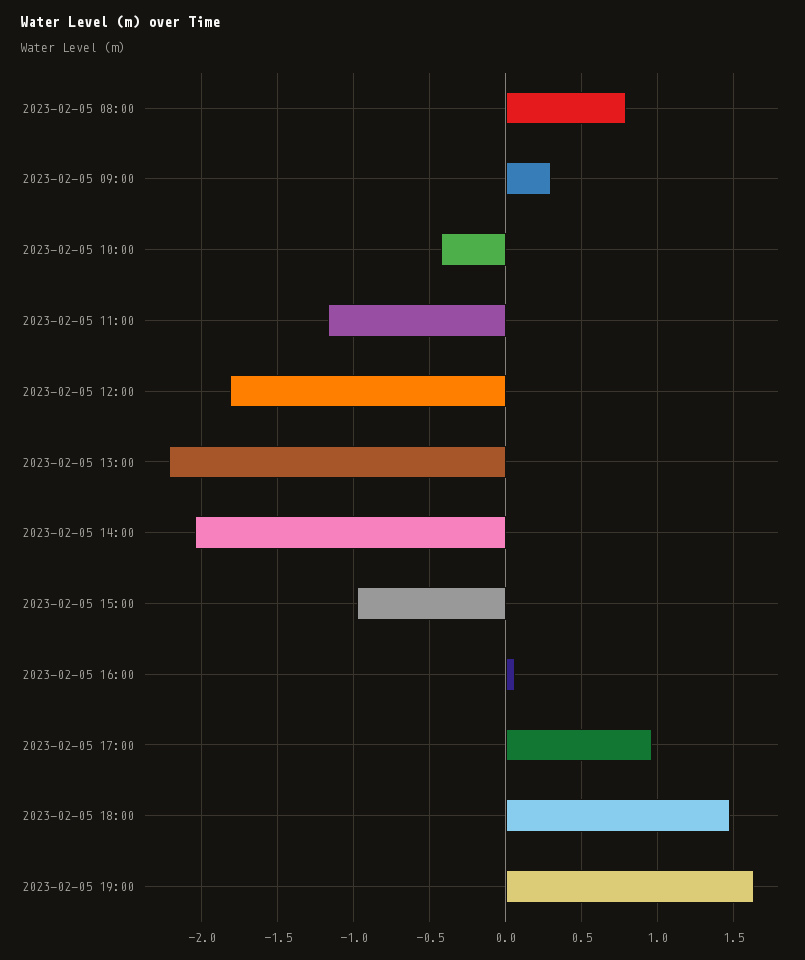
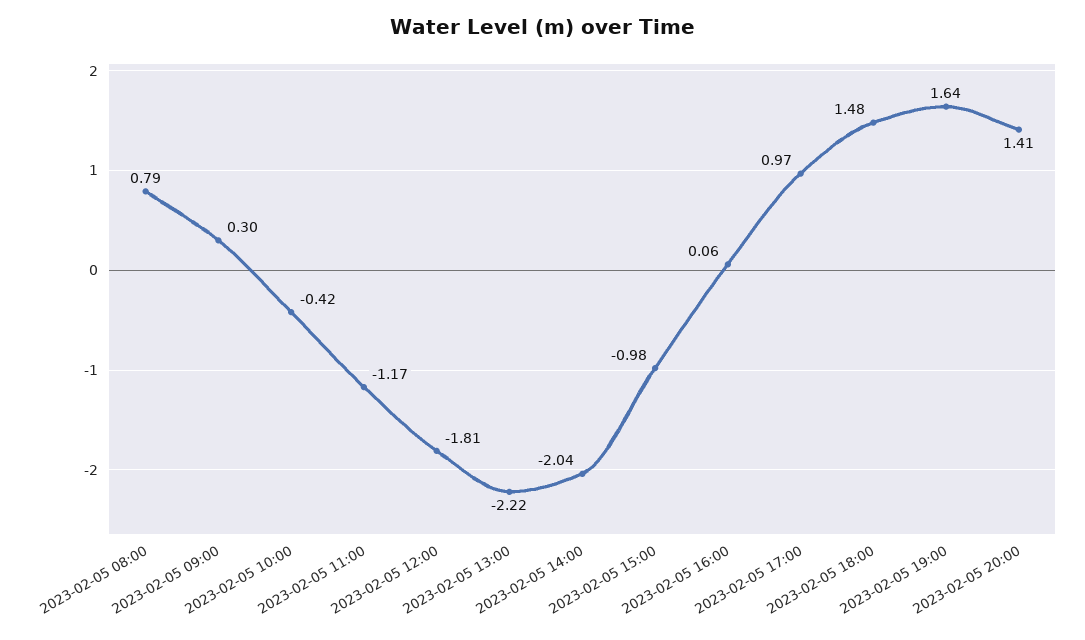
2023-02-05 20:00: none -> 1.41

